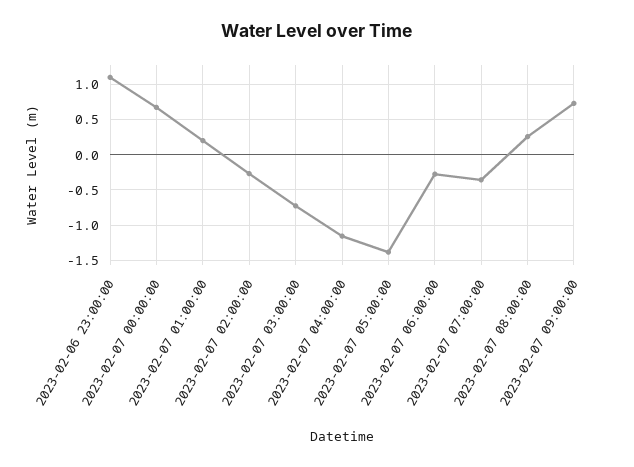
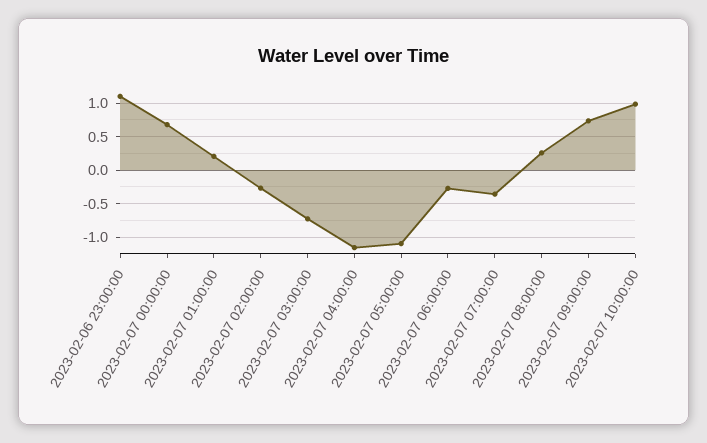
2023-02-07 05:00:00: -1.4 -> -1.1
2023-02-07 10:00:00: none -> 1

